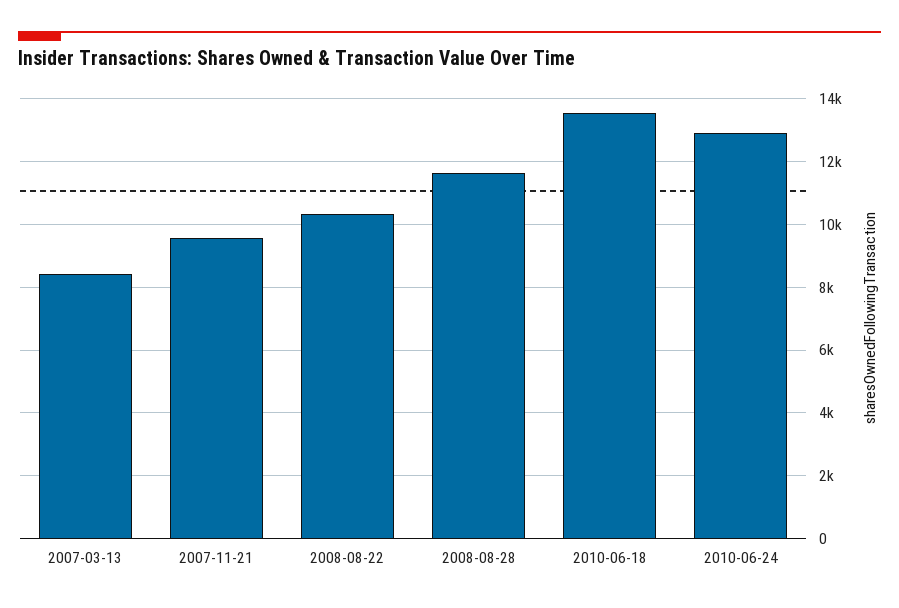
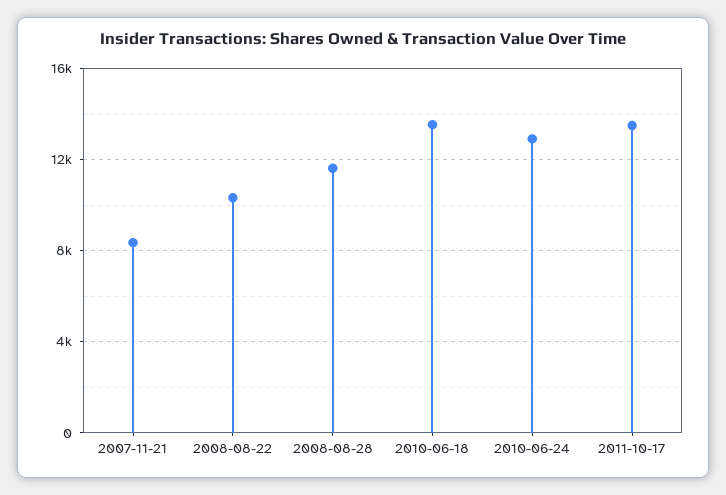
2007-03-13: 8400 -> none
2007-11-21: 9600 -> 8500
2011-10-17: none -> 13500

